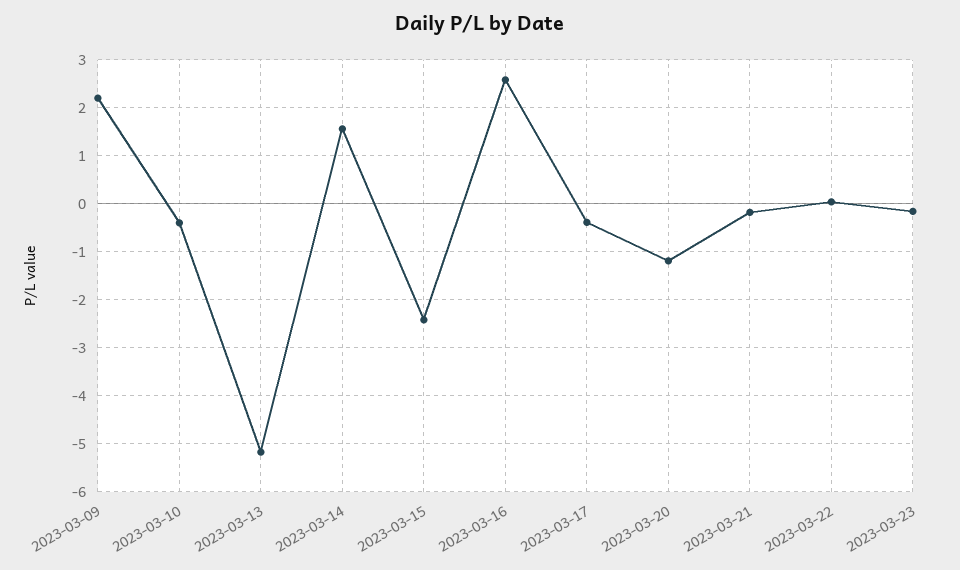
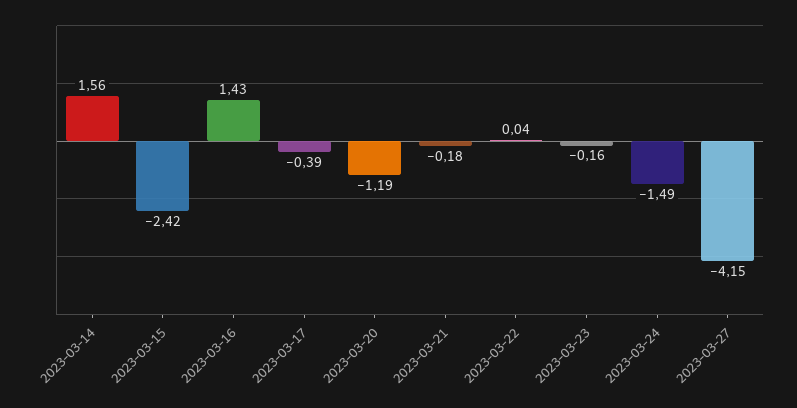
2023-03-09: 2.2 -> none
2023-03-10: -0.4 -> none
2023-03-13: -5.2 -> none
2023-03-16: 2.6 -> 1.43
2023-03-24: none -> -1.49
2023-03-27: none -> -4.15

